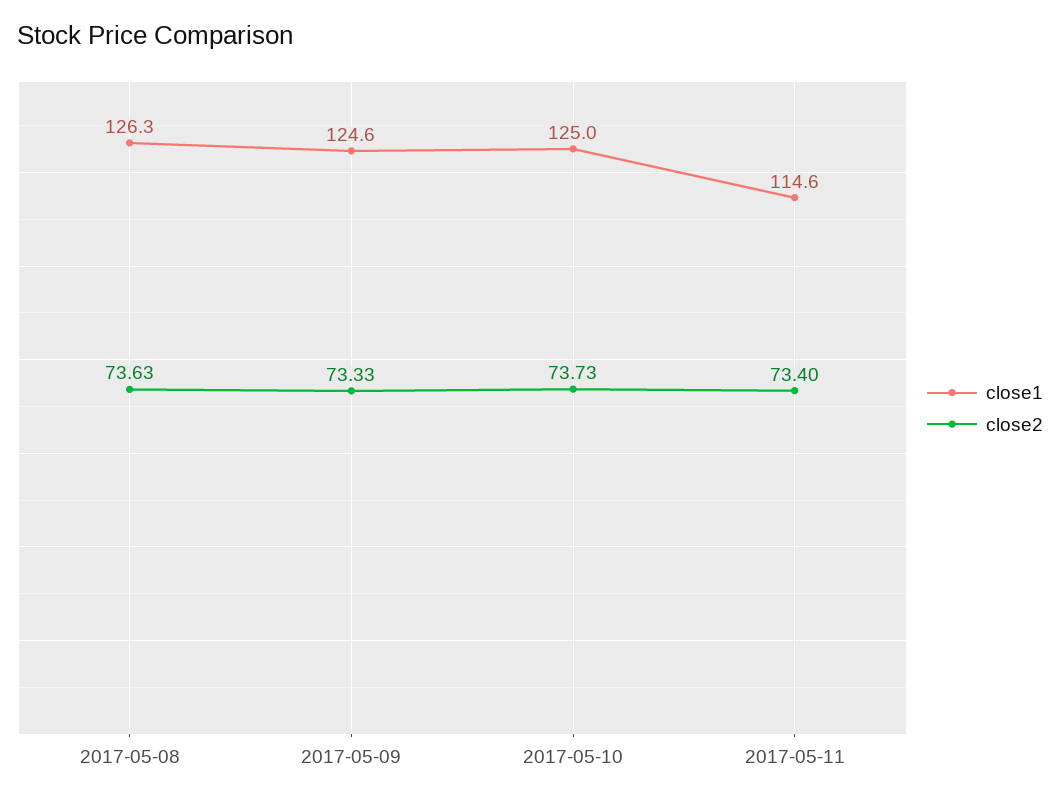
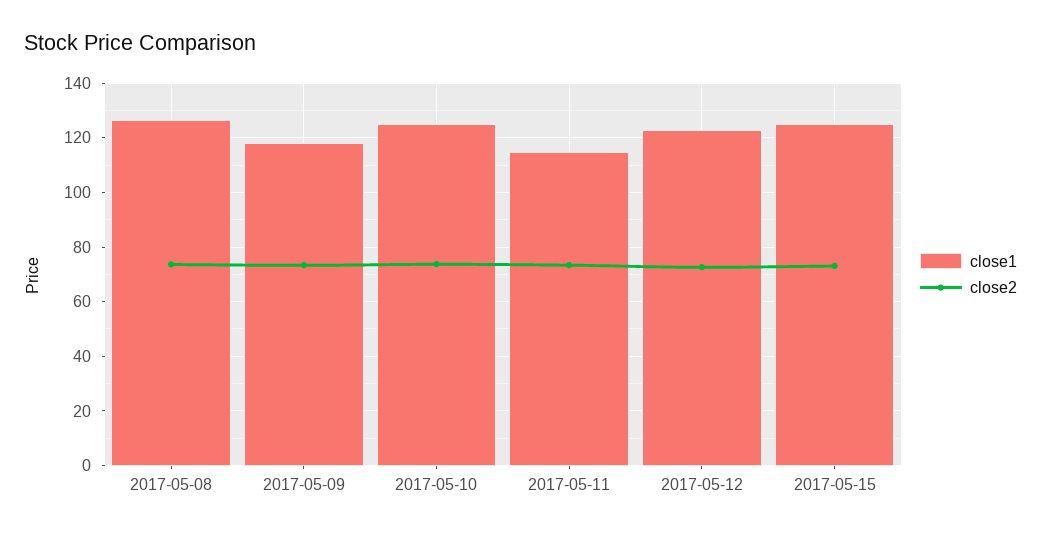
close1, 2017-05-09: 124.6 -> 117.5
close1, 2017-05-12: none -> 122.5
close2, 2017-05-12: none -> 72.5
close1, 2017-05-15: none -> 125
close2, 2017-05-15: none -> 72.5

